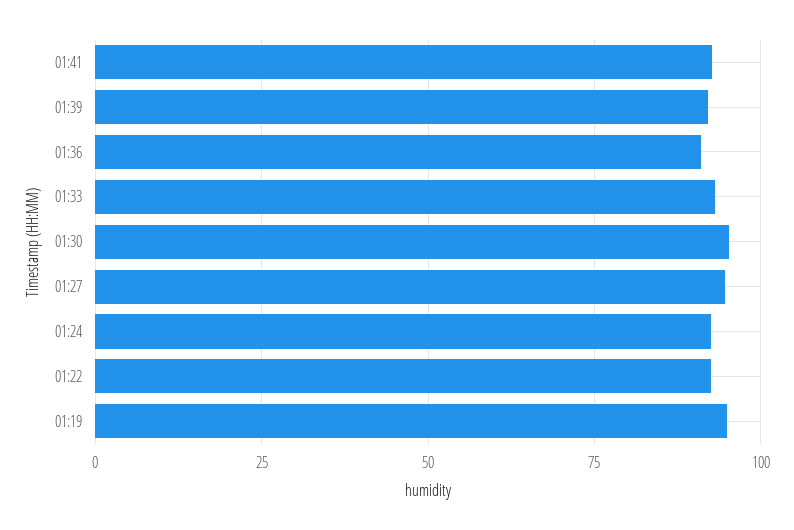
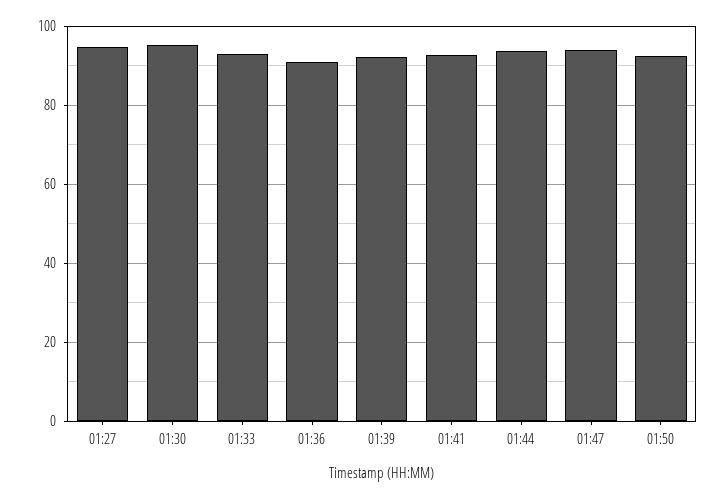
01:24: 92.5 -> none
01:22: 92.5 -> none
01:19: 95 -> none
01:44: none -> 94
01:47: none -> 94
01:50: none -> 92

